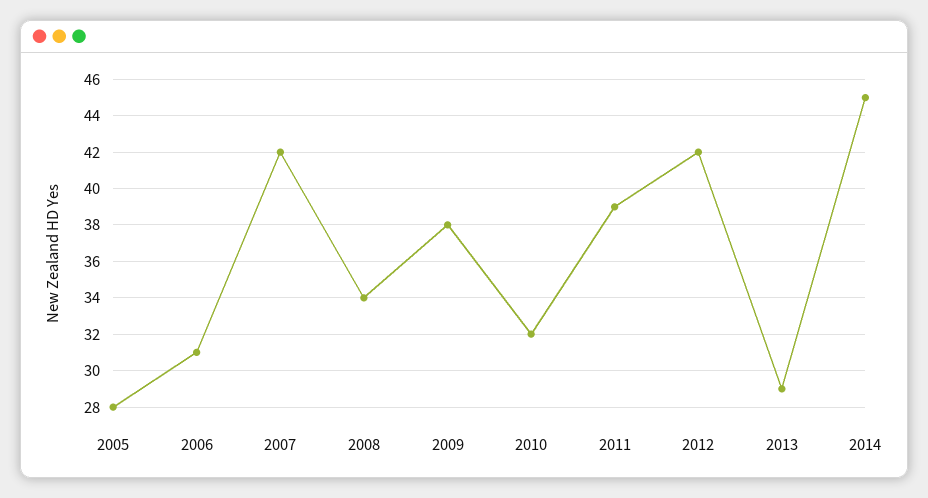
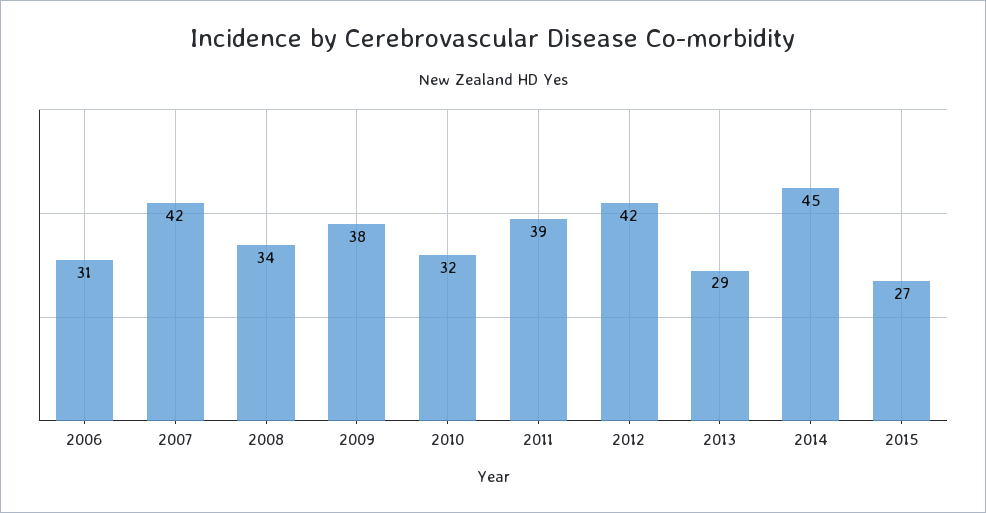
2005: 28 -> none
2015: none -> 27

